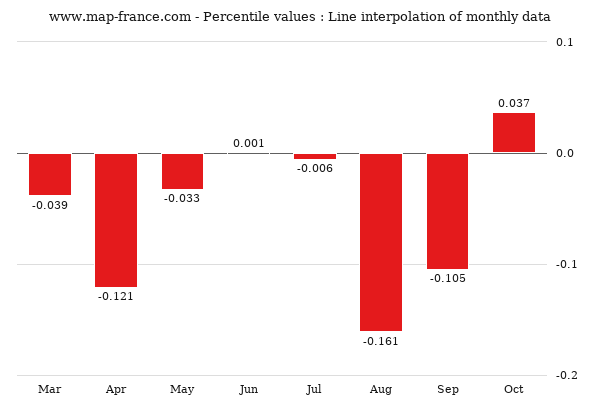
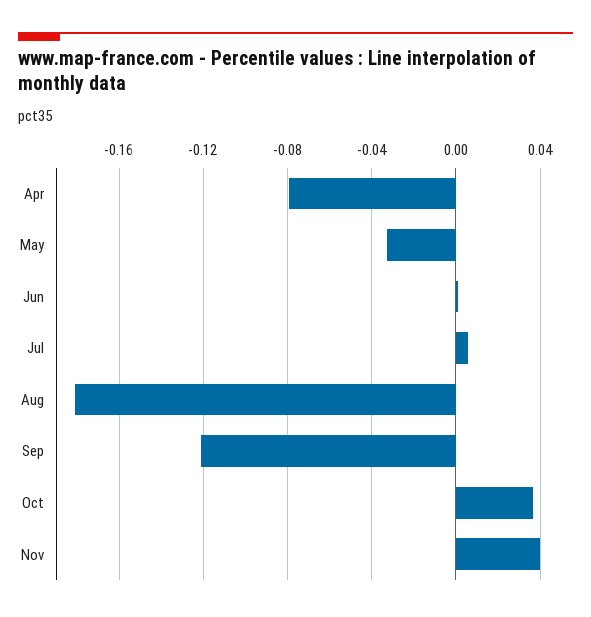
Mar: -0.039 -> none
Apr: -0.121 -> -0.08
Jul: -0.006 -> 0.005
Aug: -0.161 -> -0.18
Sep: -0.105 -> -0.12
Nov: none -> 0.04

